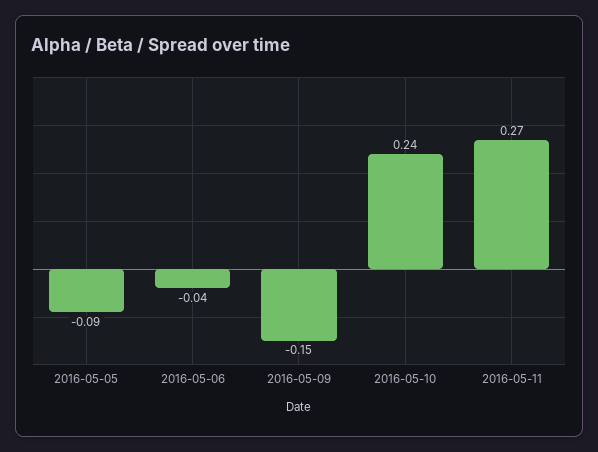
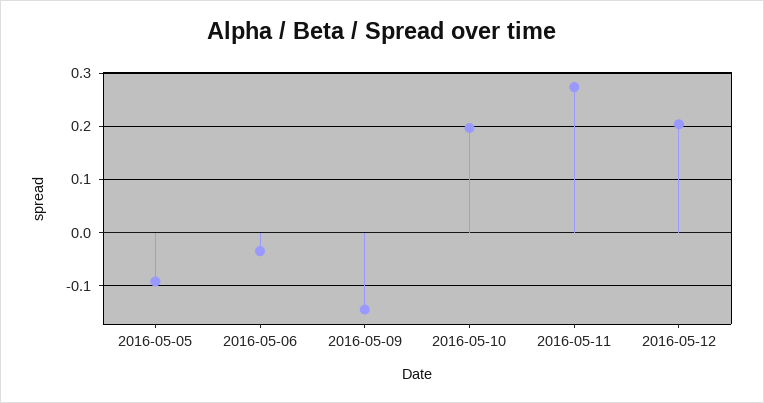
2016-05-10: 0.24 -> 0.2
2016-05-12: none -> 0.2

